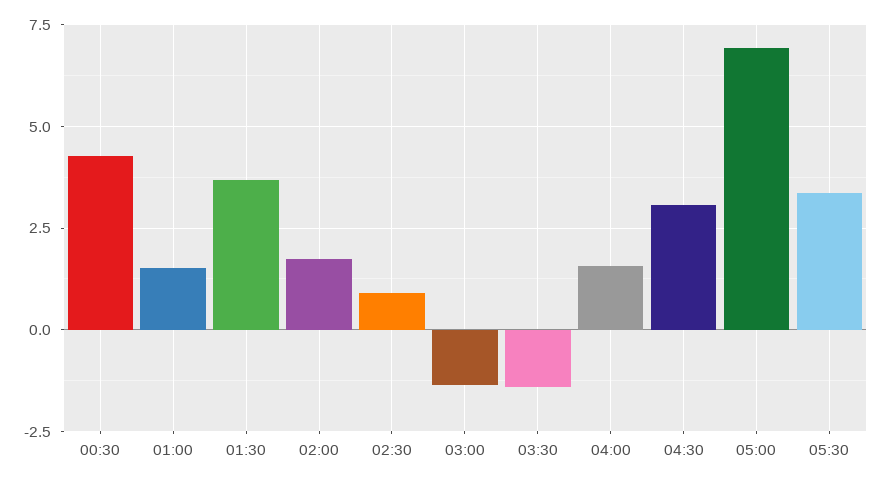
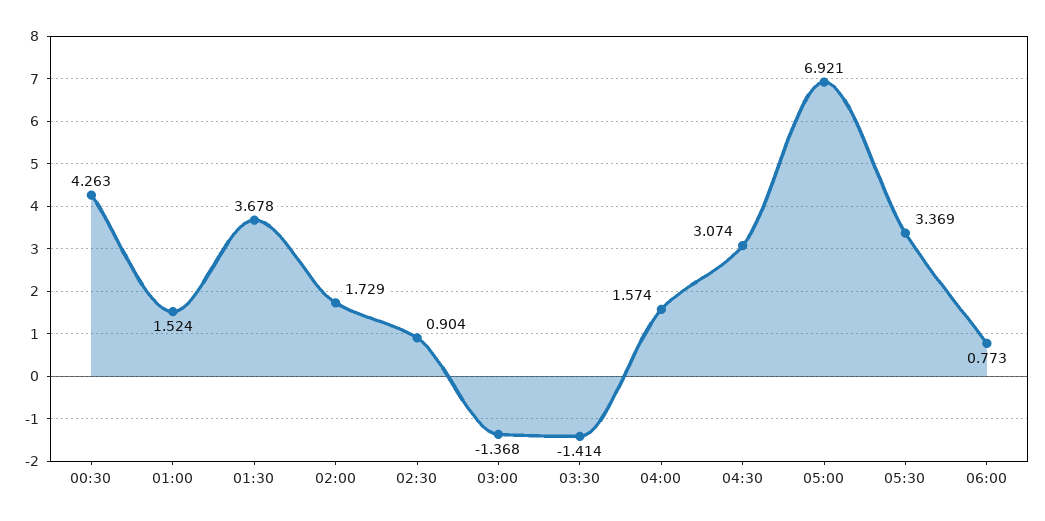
06:00: none -> 0.773

